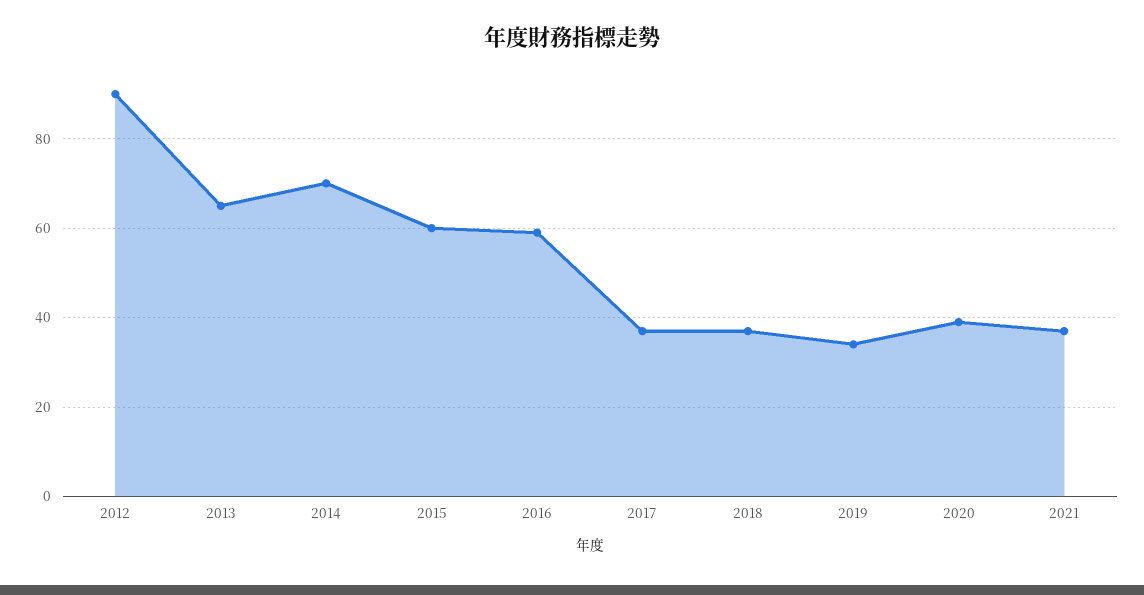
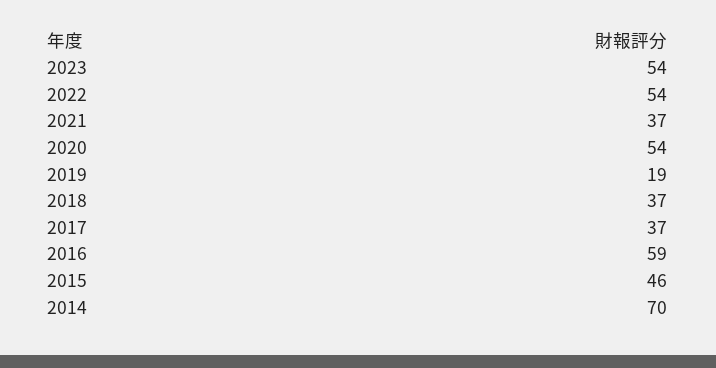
2012: 90 -> none
2013: 65 -> none
2015: 60 -> 46
2019: 35 -> 19
2020: 40 -> 54
2023: none -> 54
2022: none -> 54

